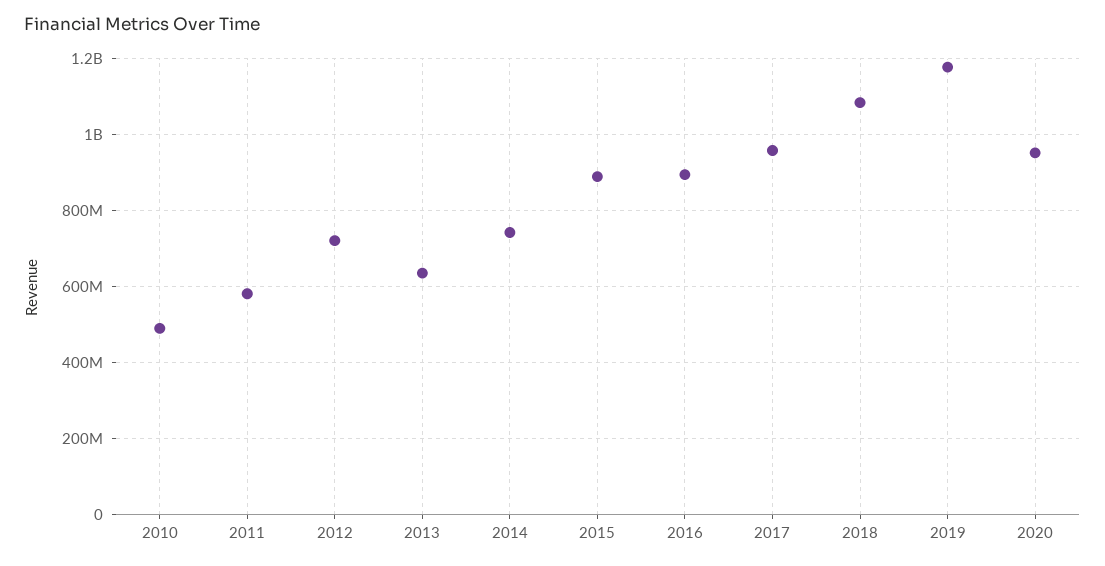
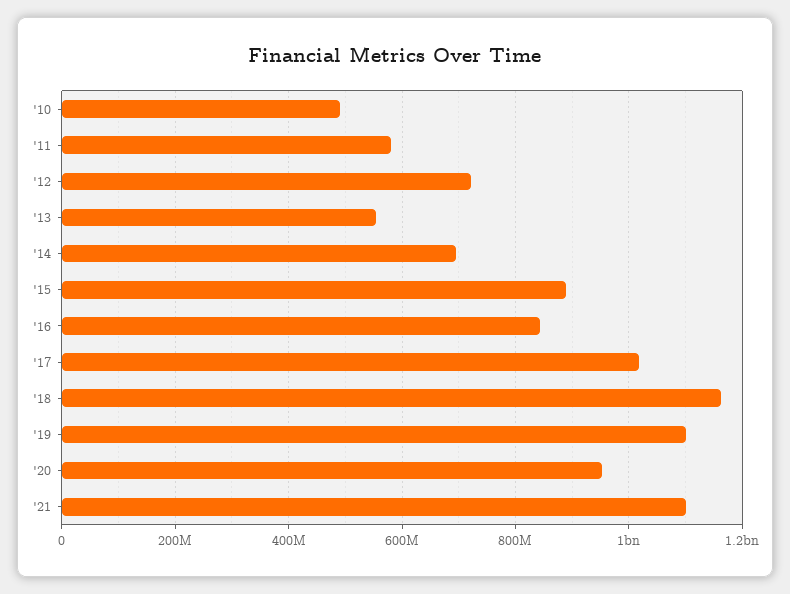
2013: 640000000 -> 560000000
2014: 740000000 -> 700000000
2016: 900000000 -> 840000000
2017: 960000000 -> 1020000000
2018: 1080000000 -> 1160000000
2019: 1180000000 -> 1100000000
'21: none -> 1100000000

